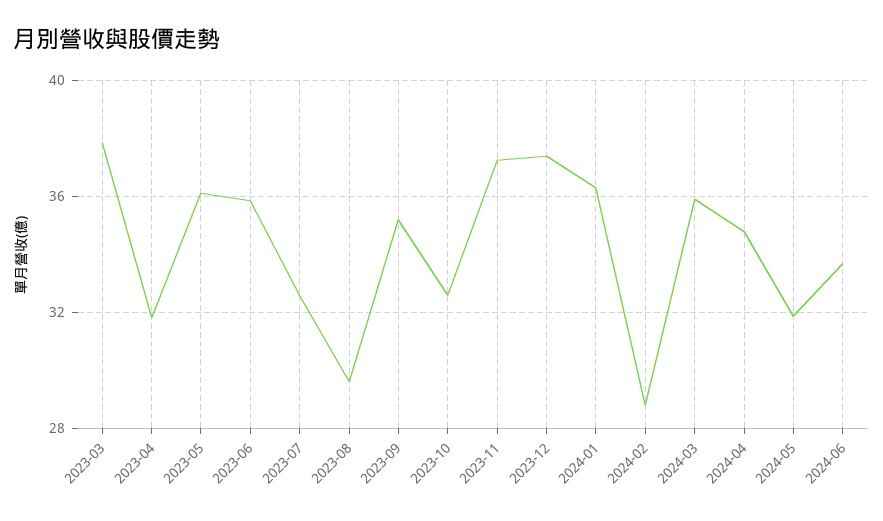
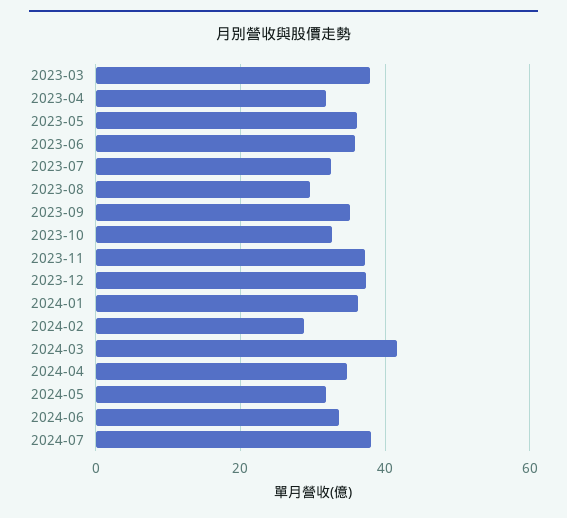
2024-03: 36 -> 42
2024-07: none -> 38

